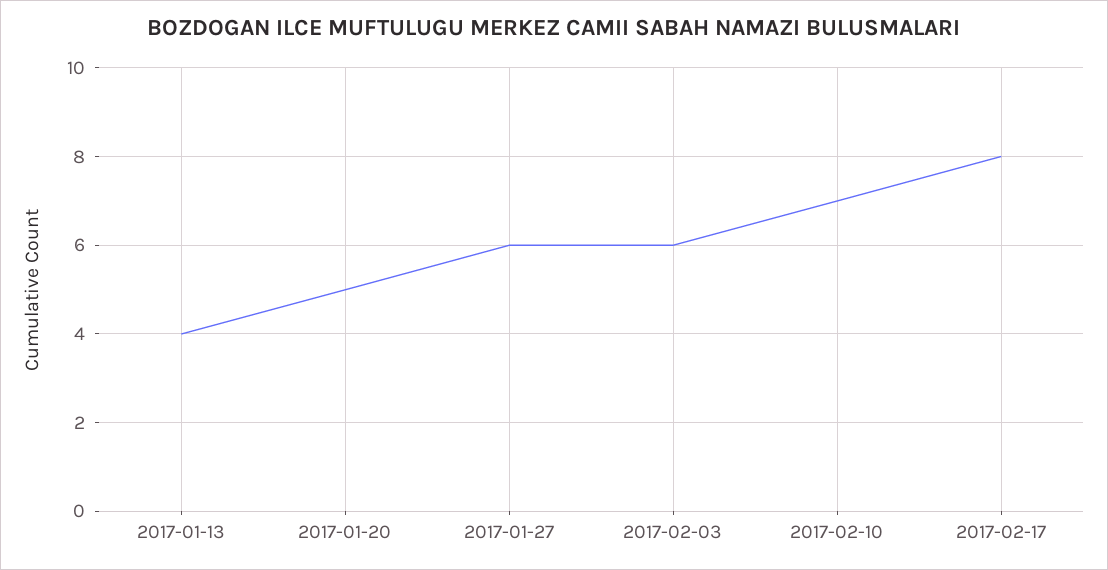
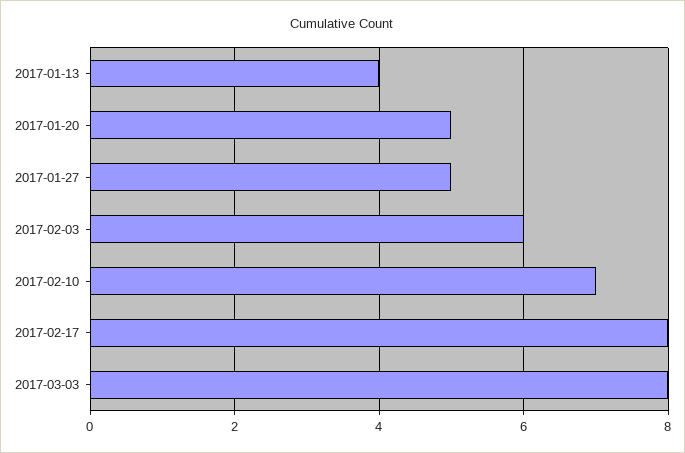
2017-01-27: 6 -> 5
2017-03-03: none -> 8

